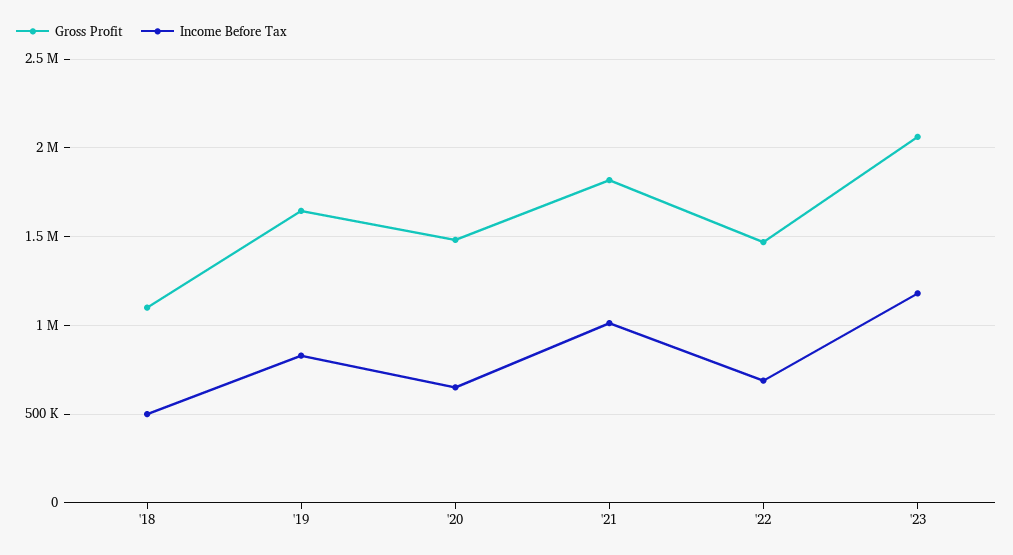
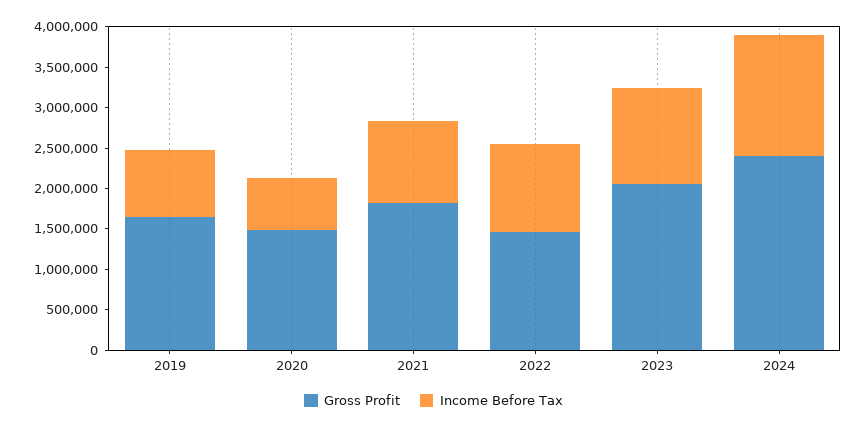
Gross Profit, '18: 1100000 -> none
Income Before Tax, '18: 500000 -> none
Income Before Tax, '22: 700000 -> 1100000
Gross Profit, 2024: none -> 2400000
Income Before Tax, 2024: none -> 1500000

